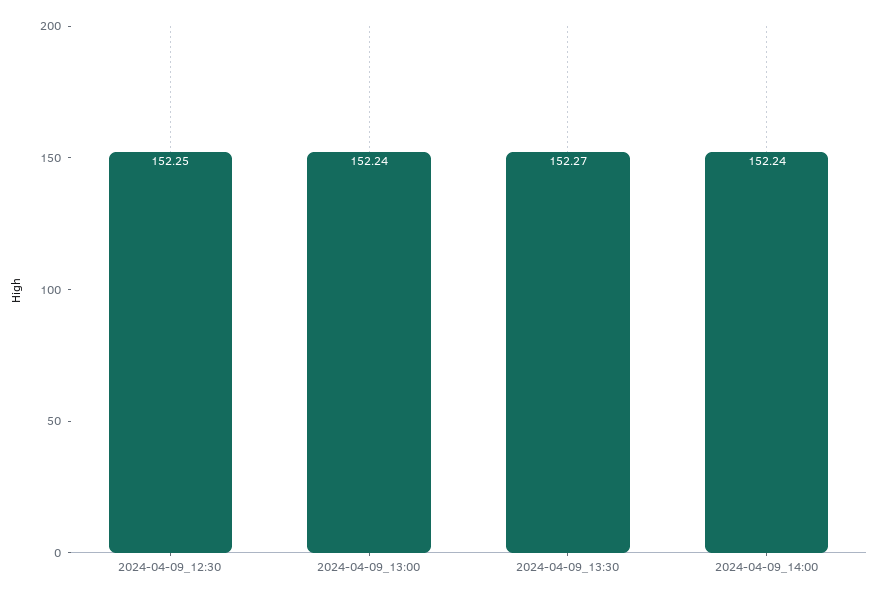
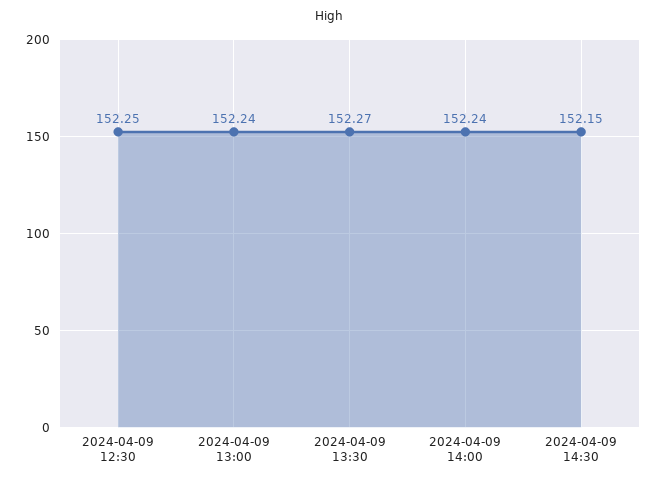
2024-04-09 14:30: none -> 152.15

